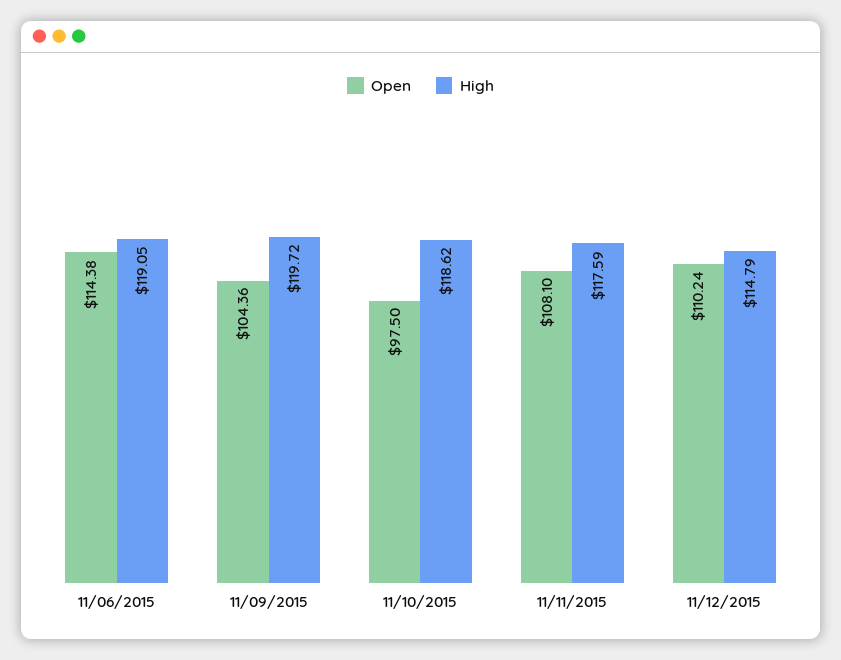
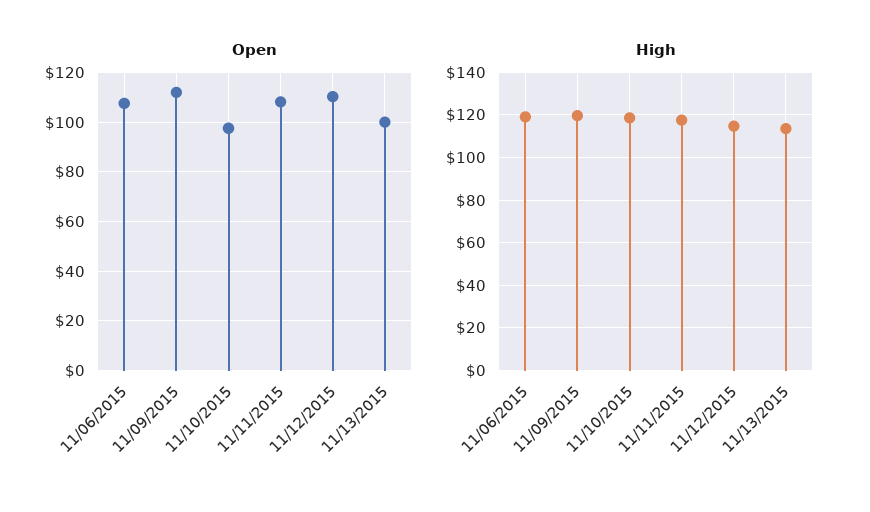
Open, 11/06/2015: 114.38 -> 107.5
Open, 11/09/2015: 104.36 -> 112.5
Open, 11/13/2015: none -> 100
High, 11/13/2015: none -> 115

